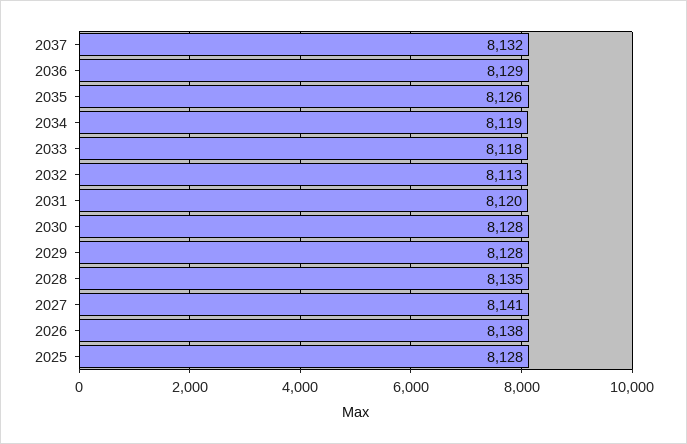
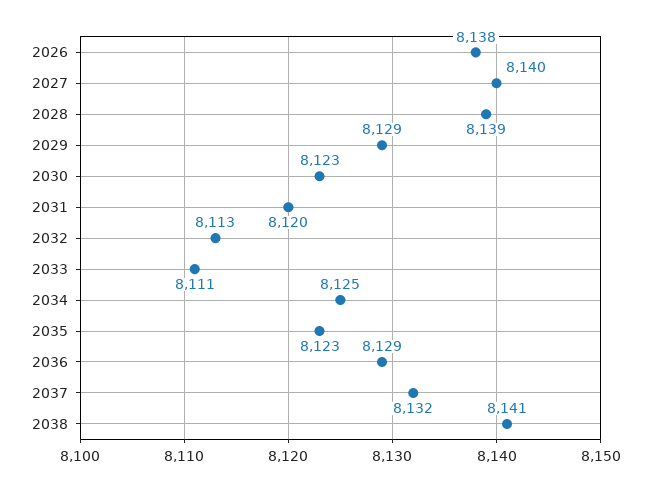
2035: 8126 -> 8123
2034: 8119 -> 8125
2033: 8118 -> 8111
2030: 8128 -> 8123
2029: 8128 -> 8129
2028: 8135 -> 8139
2027: 8141 -> 8140
2025: 8128 -> none
2038: none -> 8141

